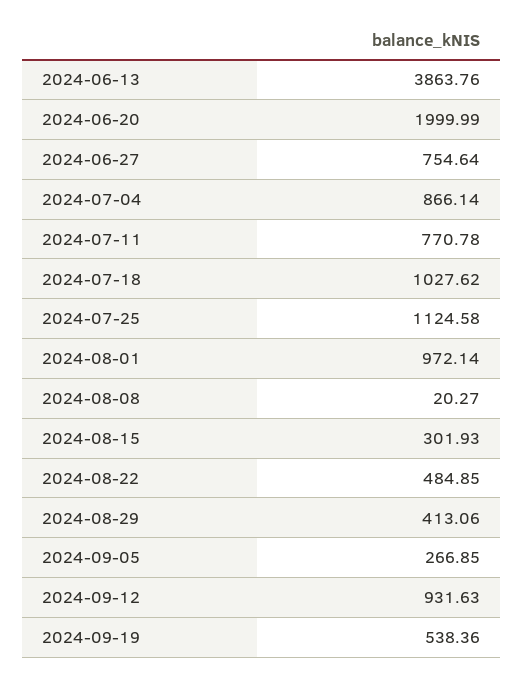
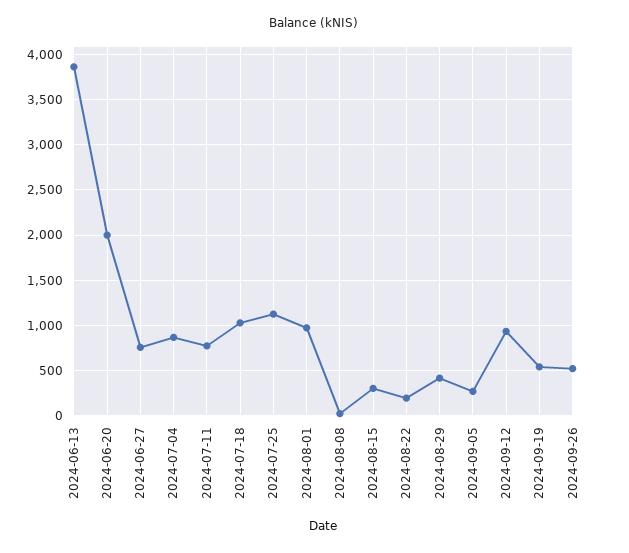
2024-08-22: 484.85 -> 200
2024-09-26: none -> 500

